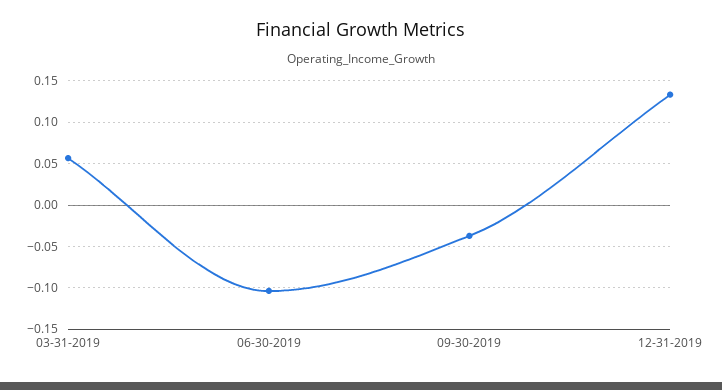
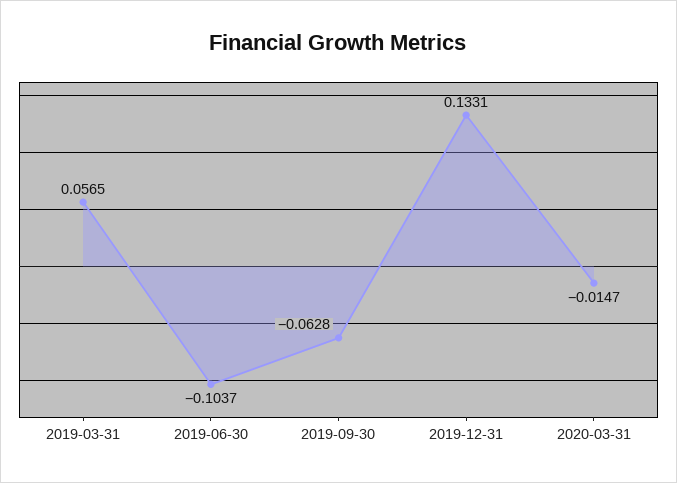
09-30-2019: -0.04 -> -0.0628
2020-03-31: none -> -0.0147

